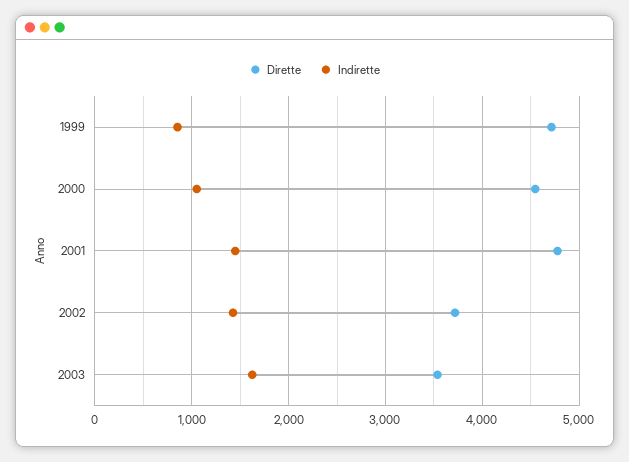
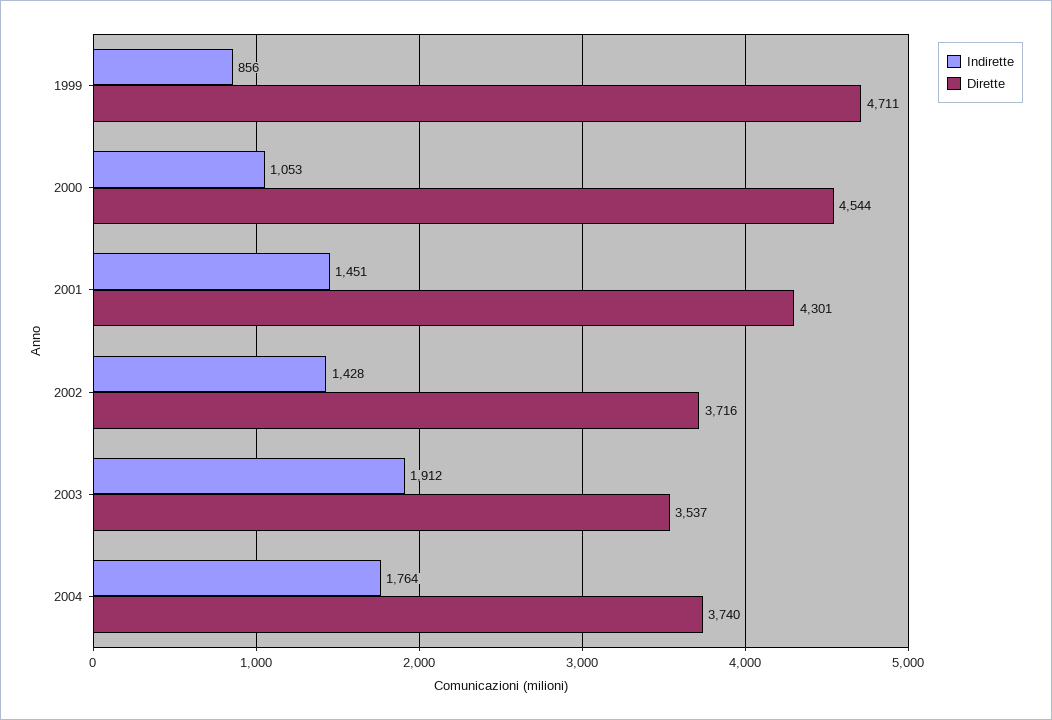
Dirette, 2001: 4800 -> 4301
Indirette, 2003: 1600 -> 1912
Indirette, 2004: none -> 1764
Dirette, 2004: none -> 3740

